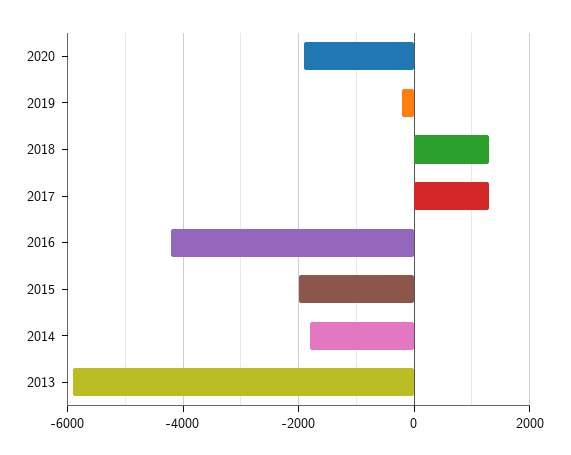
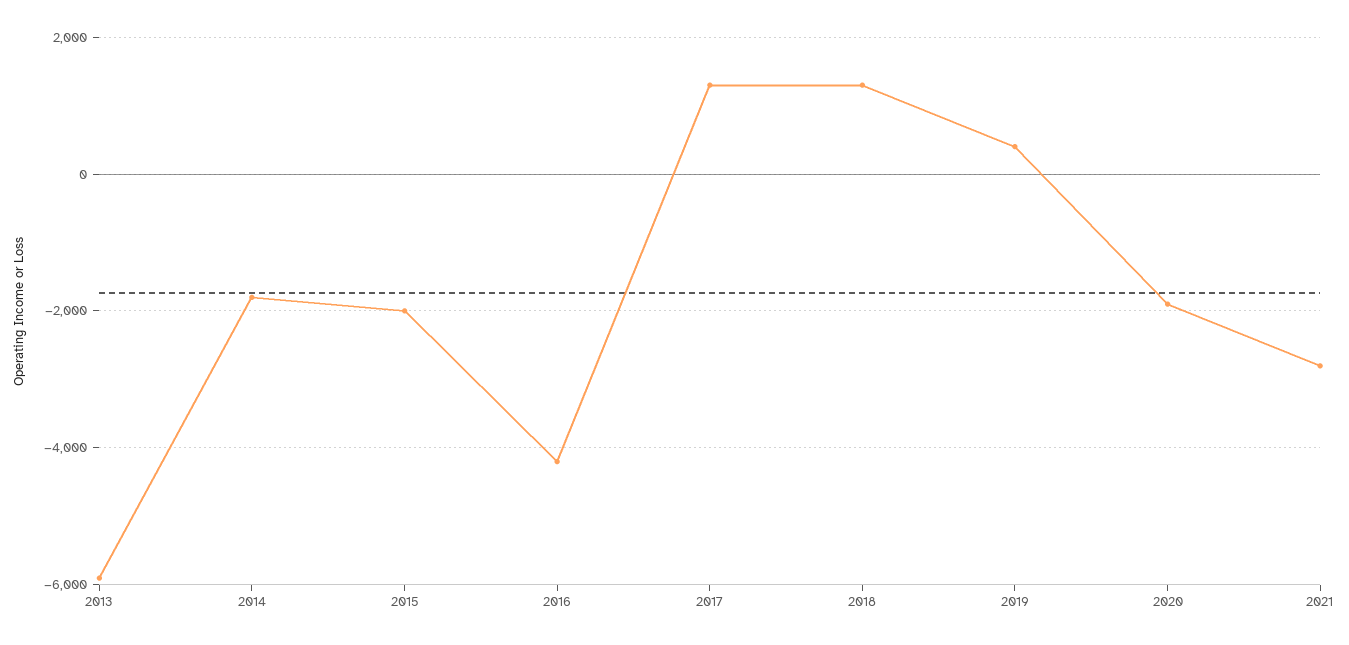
2019: -200 -> 400
2021: none -> -2800

